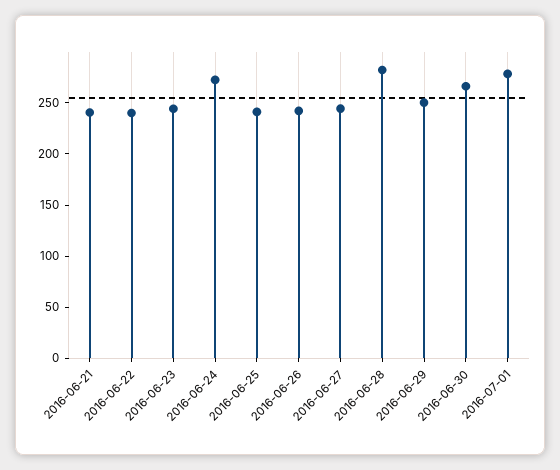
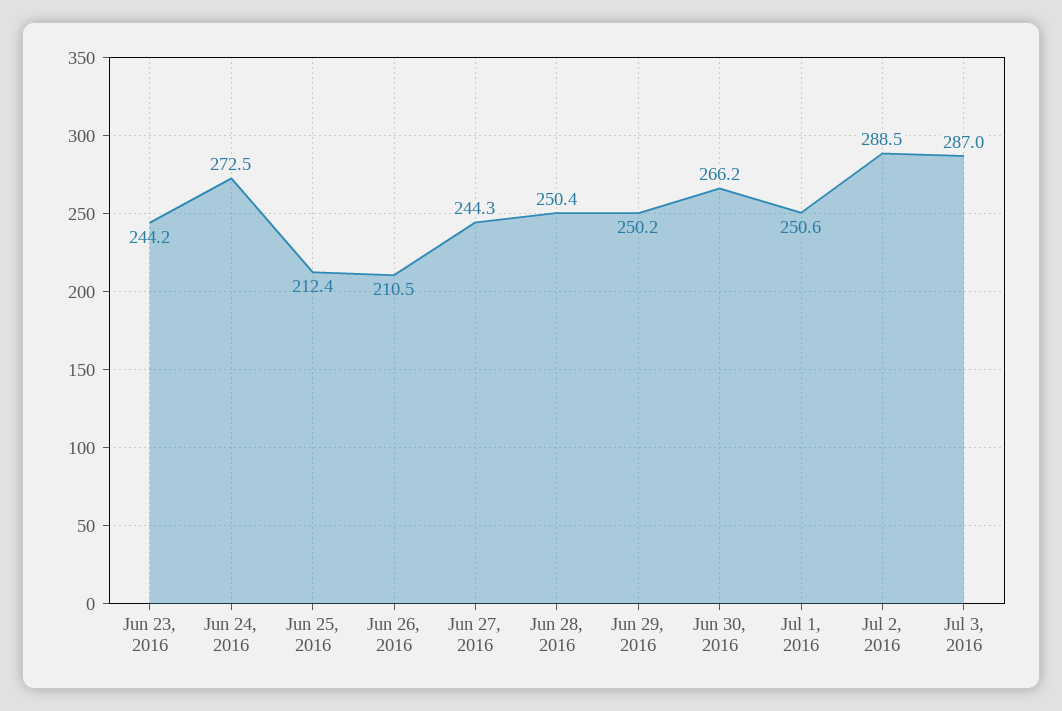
2016-06-21: 240 -> none
2016-06-22: 240 -> none
2016-06-25: 240 -> 212.4
2016-06-26: 240 -> 210.5
2016-06-28: 280 -> 250.4
2016-07-01: 280 -> 250.6
Jul 2, 2016: none -> 288.5
Jul 3, 2016: none -> 287

